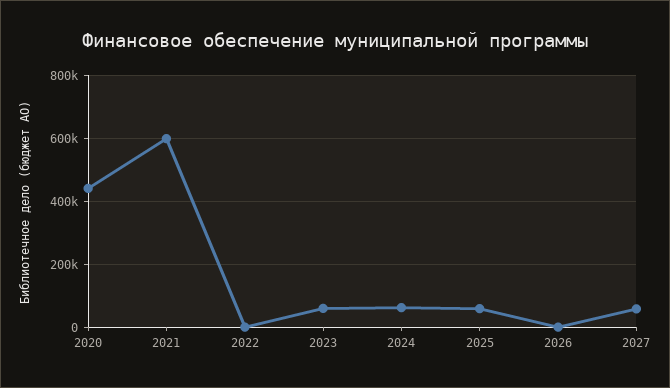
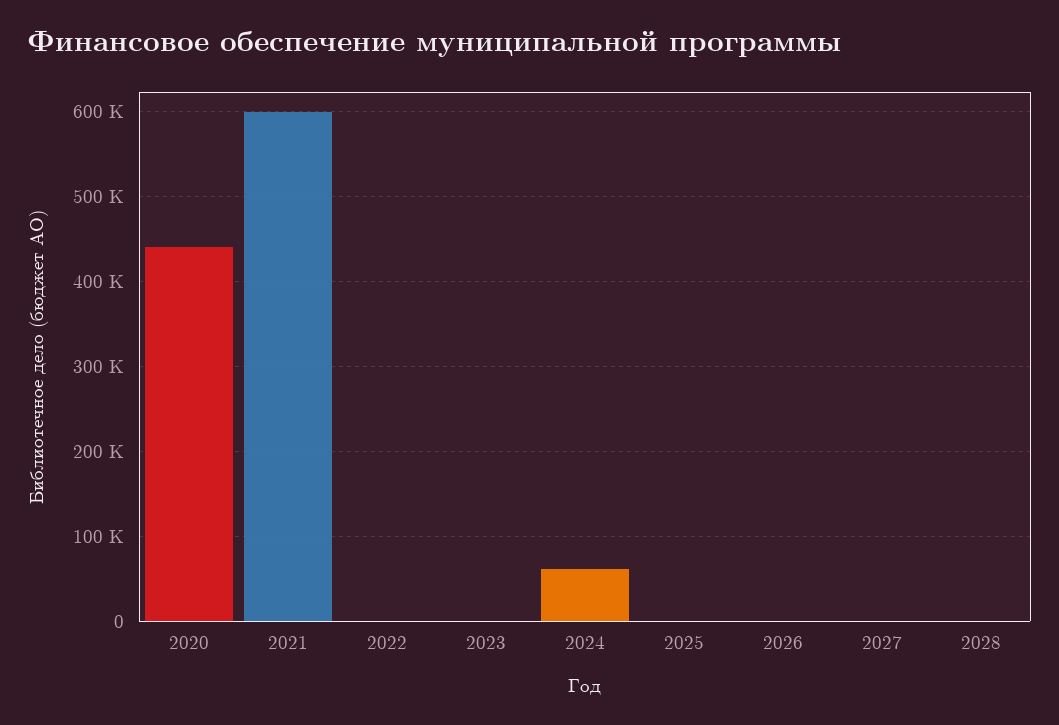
2023: 60000 -> 0
2025: 60000 -> 0
2027: 60000 -> 0
2028: none -> 0

